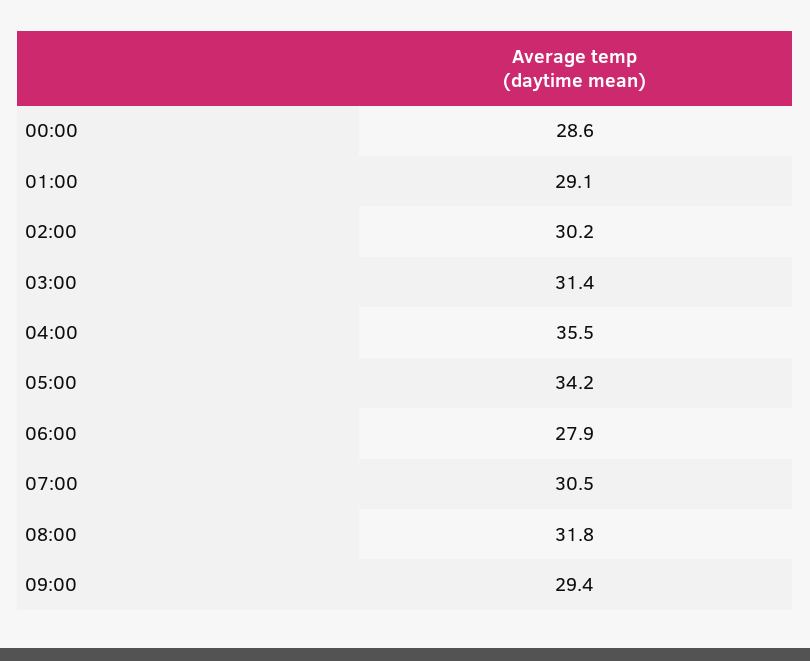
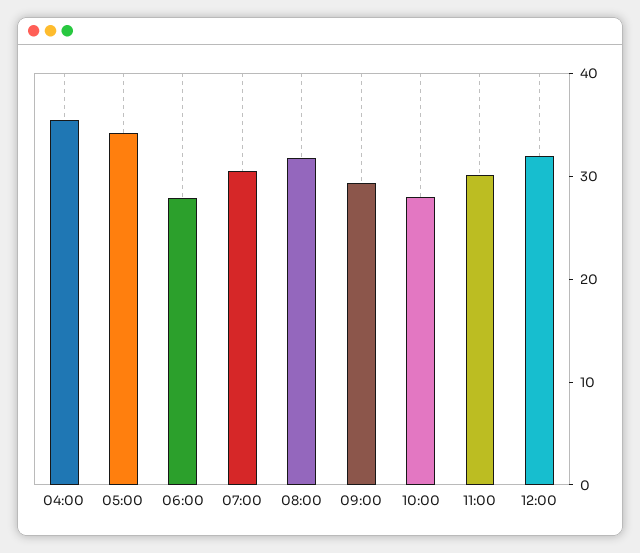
00:00: 28.6 -> none
01:00: 29.1 -> none
02:00: 30.2 -> none
03:00: 31.4 -> none
10:00: none -> 28
11:00: none -> 30
12:00: none -> 32

